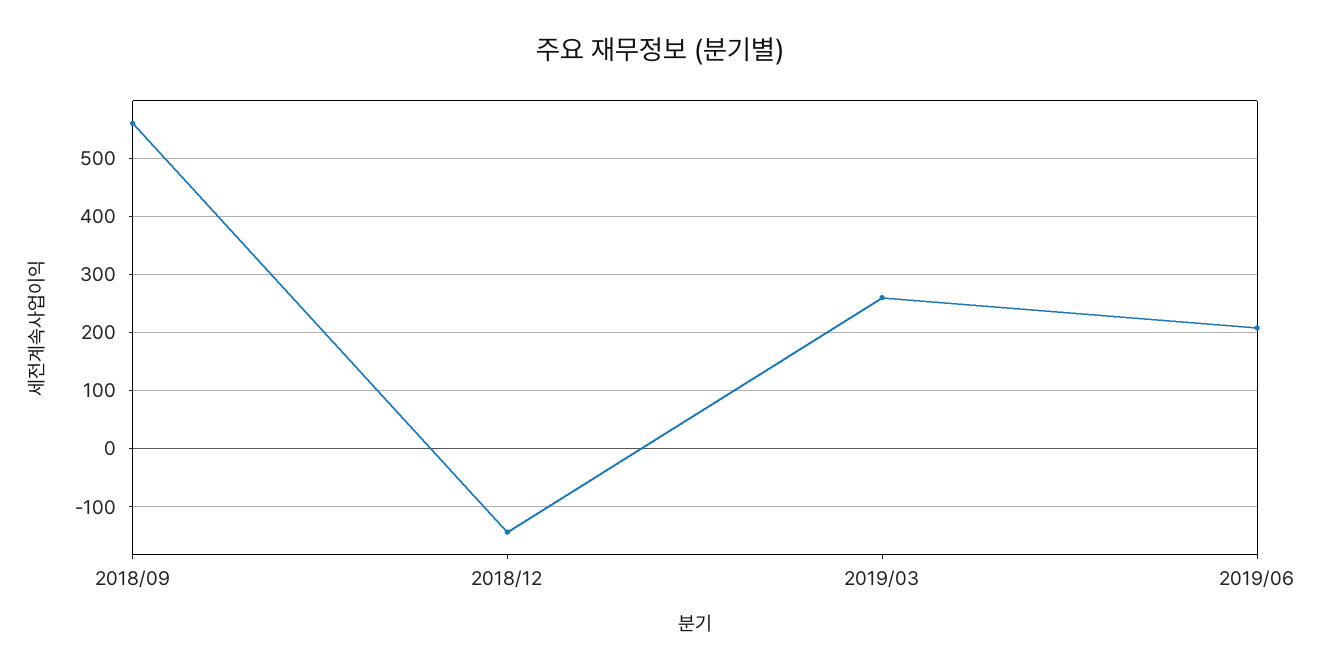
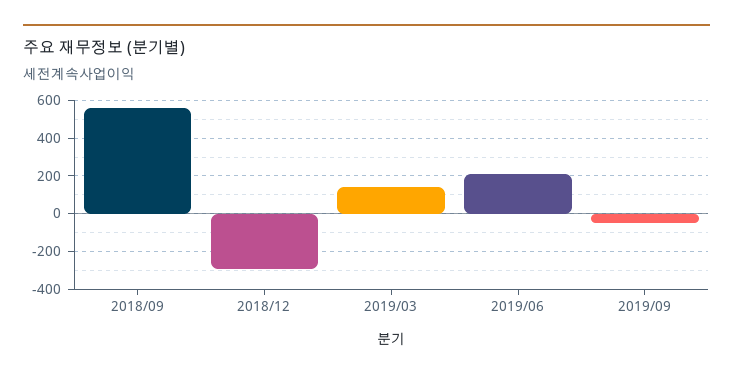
2018/12: -140 -> -300
2019/03: 260 -> 150
2019/09: none -> -50

